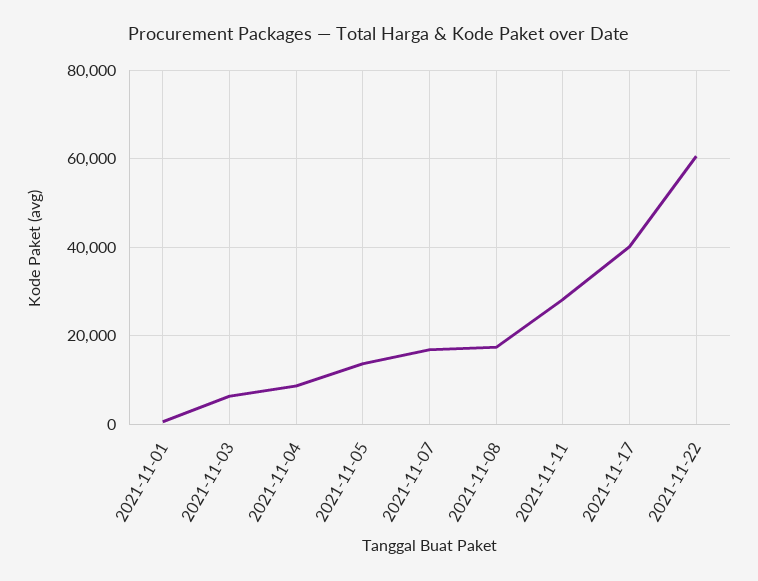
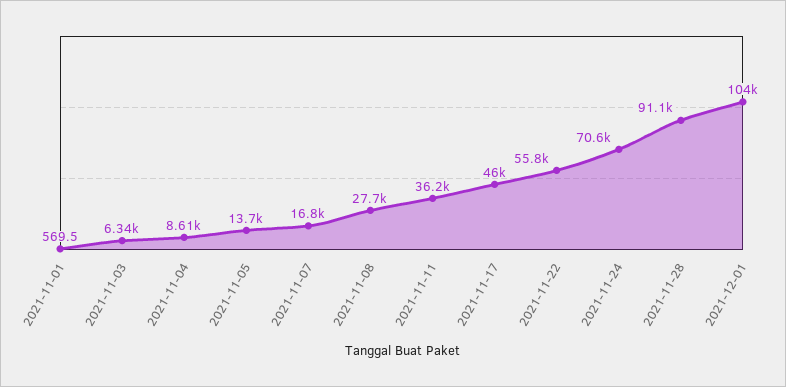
2021-11-08: 18000 -> 27700
2021-11-11: 28000 -> 36200
2021-11-17: 40000 -> 46000
2021-11-22: 60000 -> 55800
2021-11-24: none -> 70600
2021-11-28: none -> 91100
2021-12-01: none -> 104000

